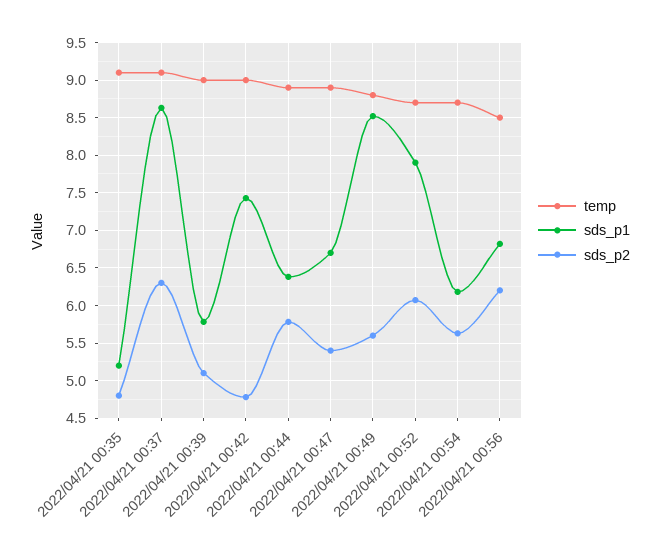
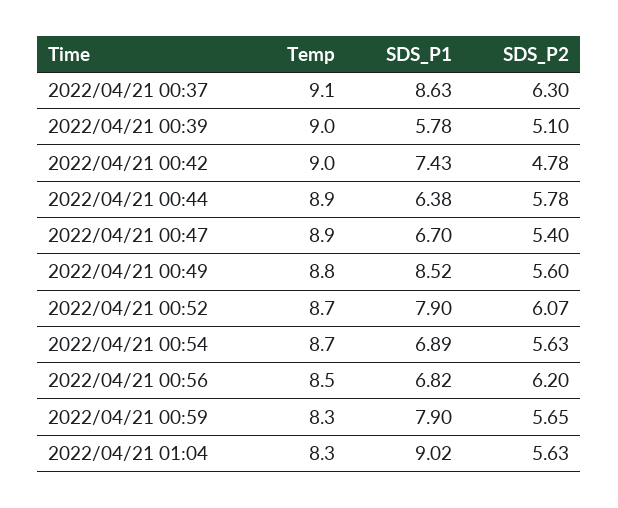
temp, 2022/04/21 00:35: 9.1 -> none
sds_p1, 2022/04/21 00:35: 5.2 -> none
sds_p2, 2022/04/21 00:35: 4.8 -> none
sds_p1, 2022/04/21 00:54: 6.2 -> 6.89
temp, 2022/04/21 00:59: none -> 8.3
sds_p1, 2022/04/21 00:59: none -> 7.9
sds_p2, 2022/04/21 00:59: none -> 5.65
temp, 2022/04/21 01:04: none -> 8.3
sds_p1, 2022/04/21 01:04: none -> 9.02
sds_p2, 2022/04/21 01:04: none -> 5.63

